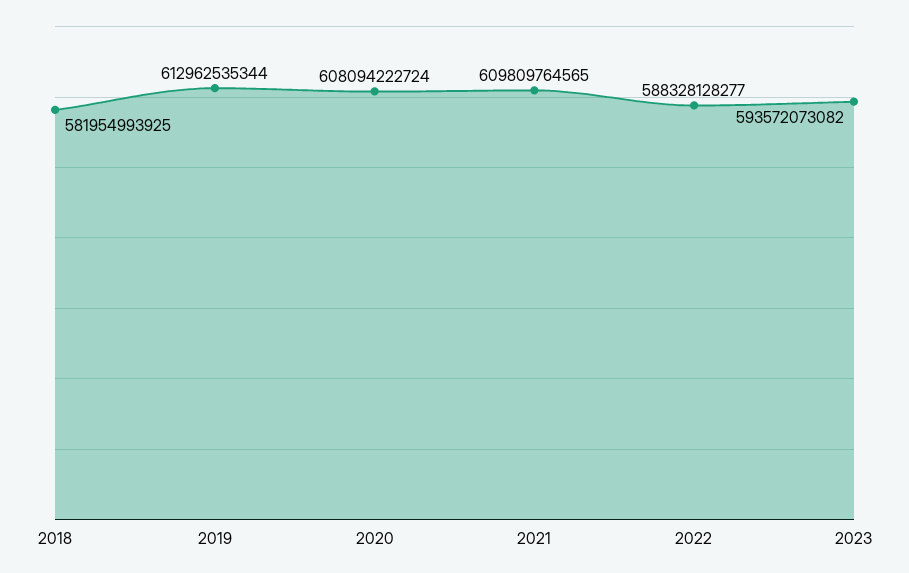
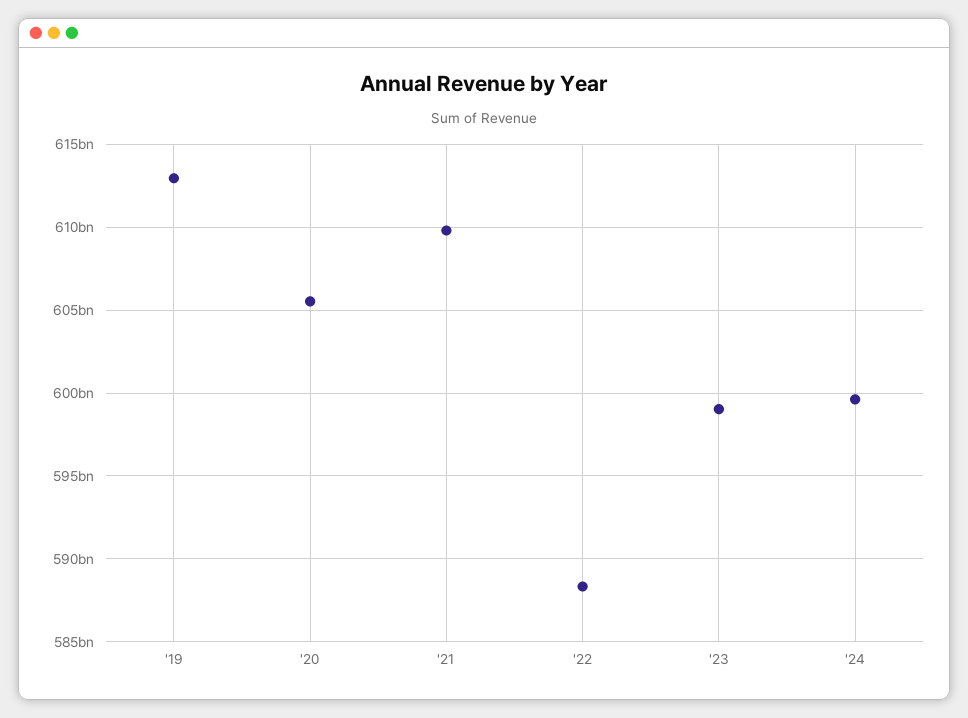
2018: 581954993925 -> none
2020: 608094222724 -> 605500000000
2023: 593572073082 -> 599000000000
'24: none -> 599500000000

